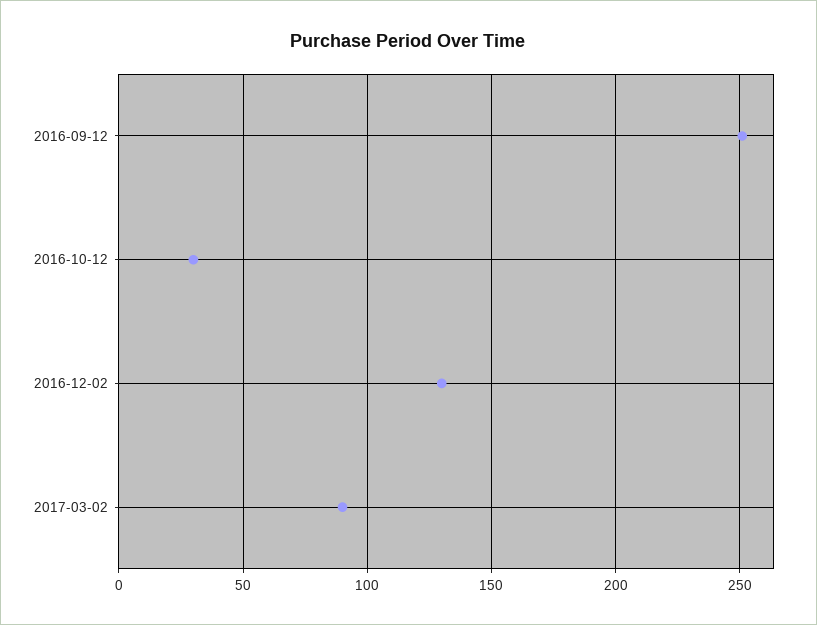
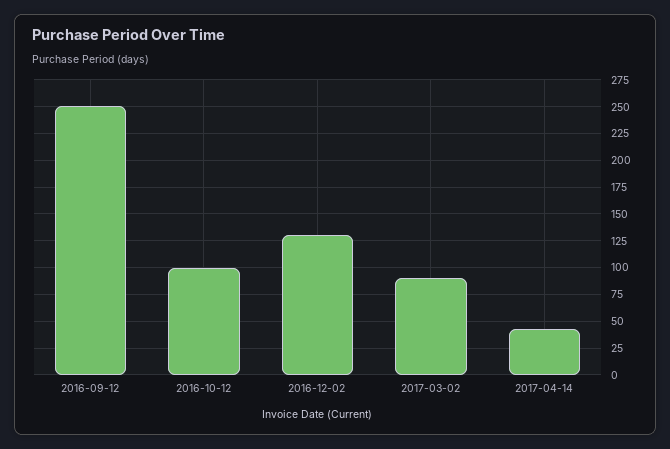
2016-10-12: 30 -> 100
2017-04-14: none -> 50

